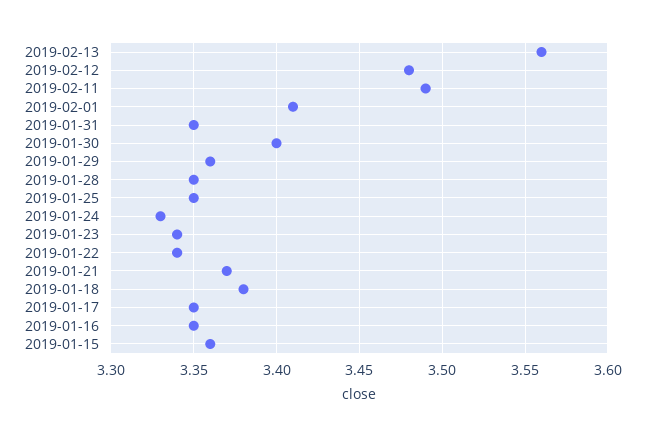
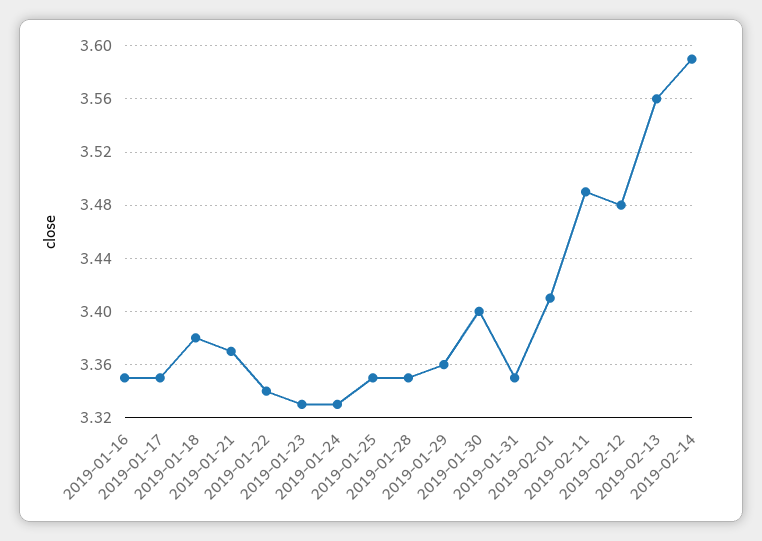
2019-01-23: 3.34 -> 3.33
2019-01-15: 3.36 -> none
2019-02-14: none -> 3.59

